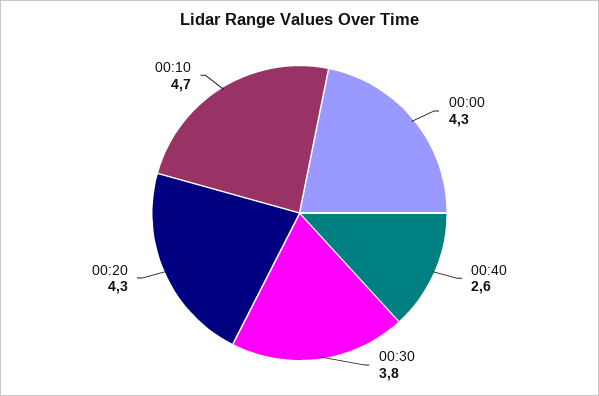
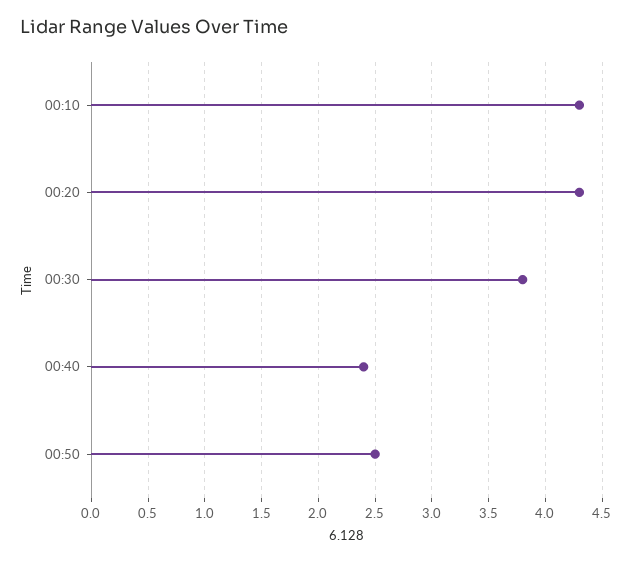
00:00: 4.3 -> none
00:40: 2.6 -> 2.4
00:10: 4.7 -> 4.3
00:50: none -> 2.5

